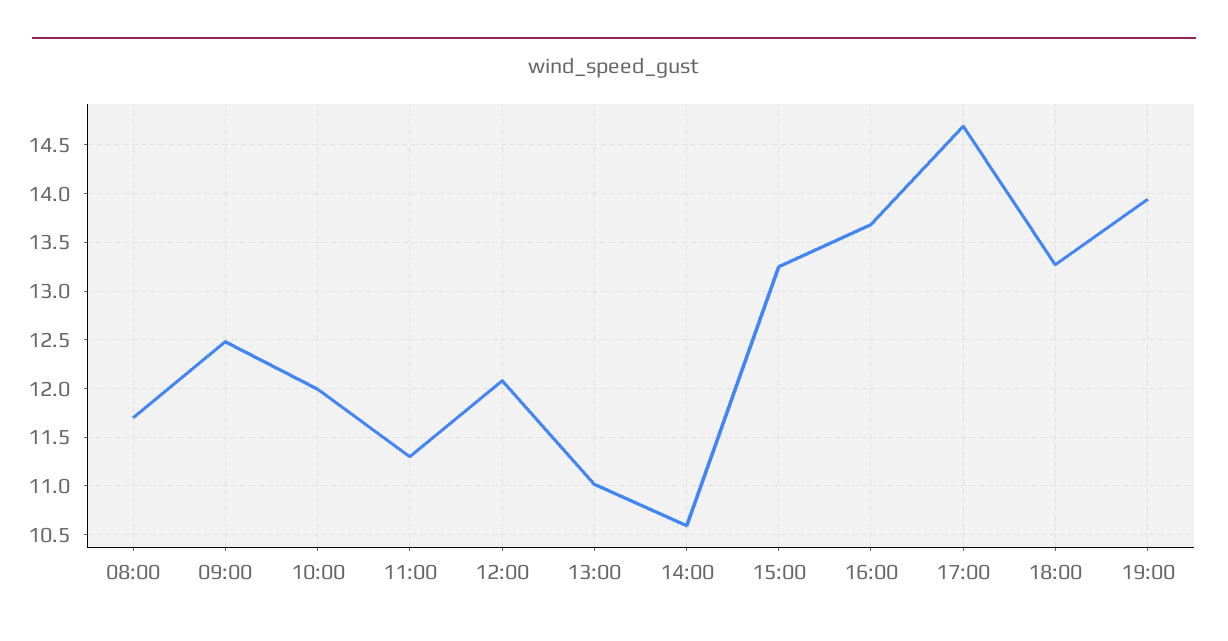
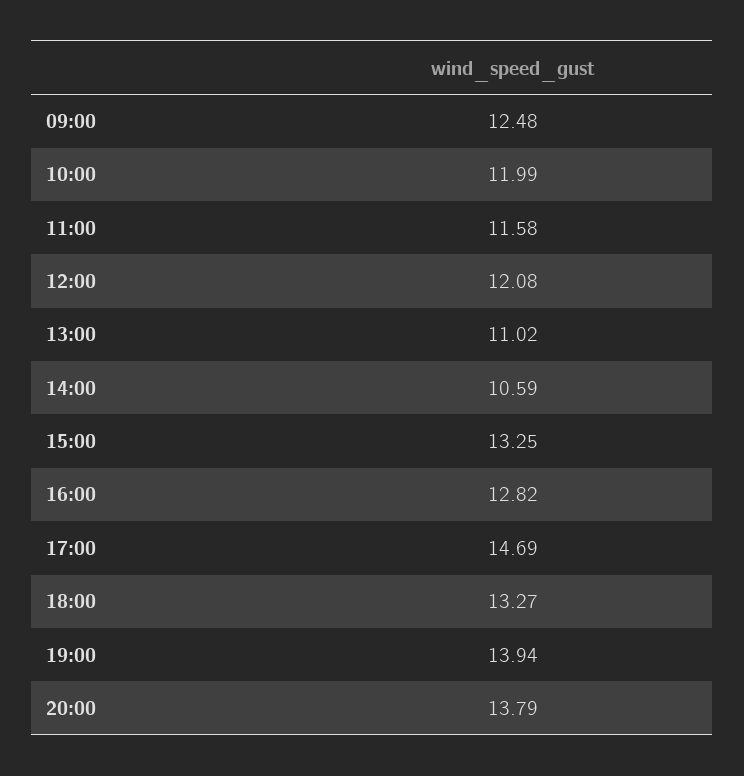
08:00: 11.7 -> none
11:00: 11.3 -> 11.58
16:00: 13.7 -> 12.82
20:00: none -> 13.79

